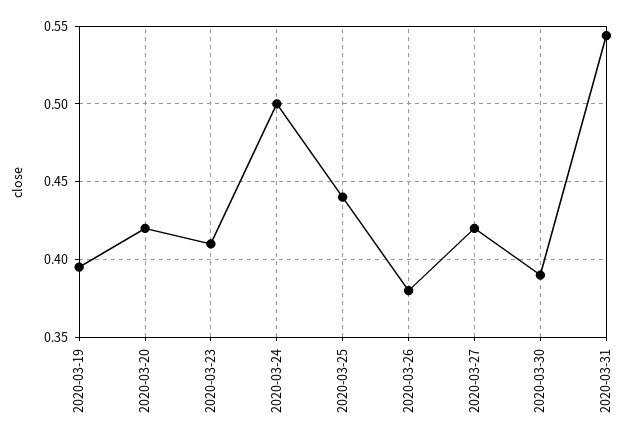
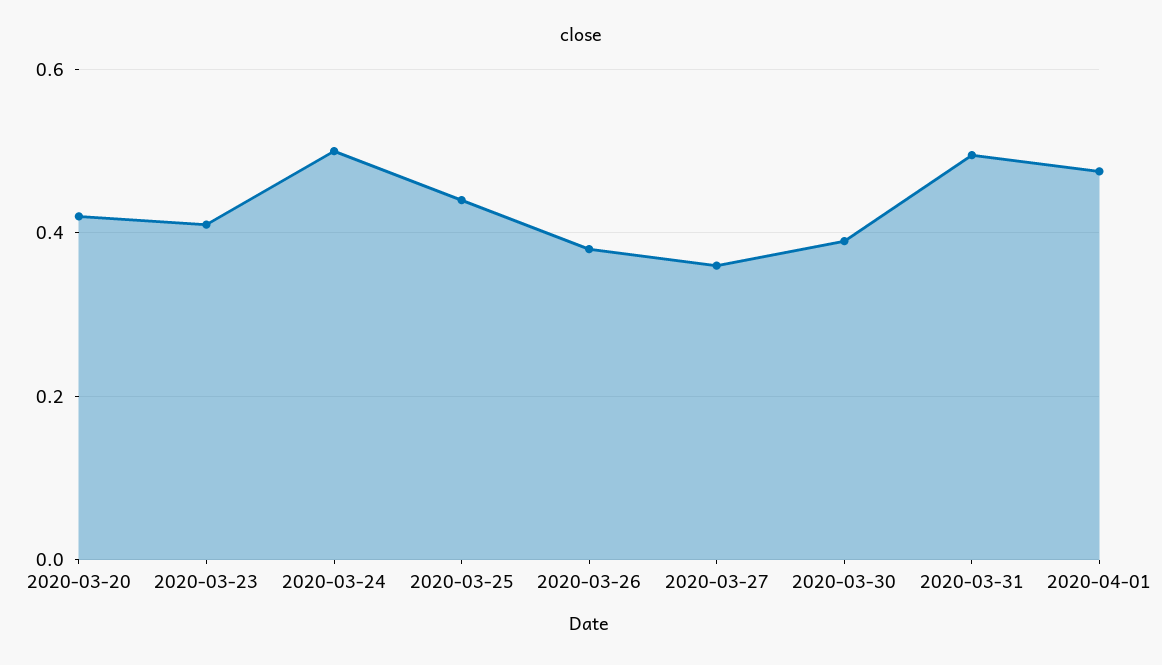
2020-03-19: 0.395 -> none
2020-03-27: 0.42 -> 0.36
2020-03-31: 0.545 -> 0.5
2020-04-01: none -> 0.48

